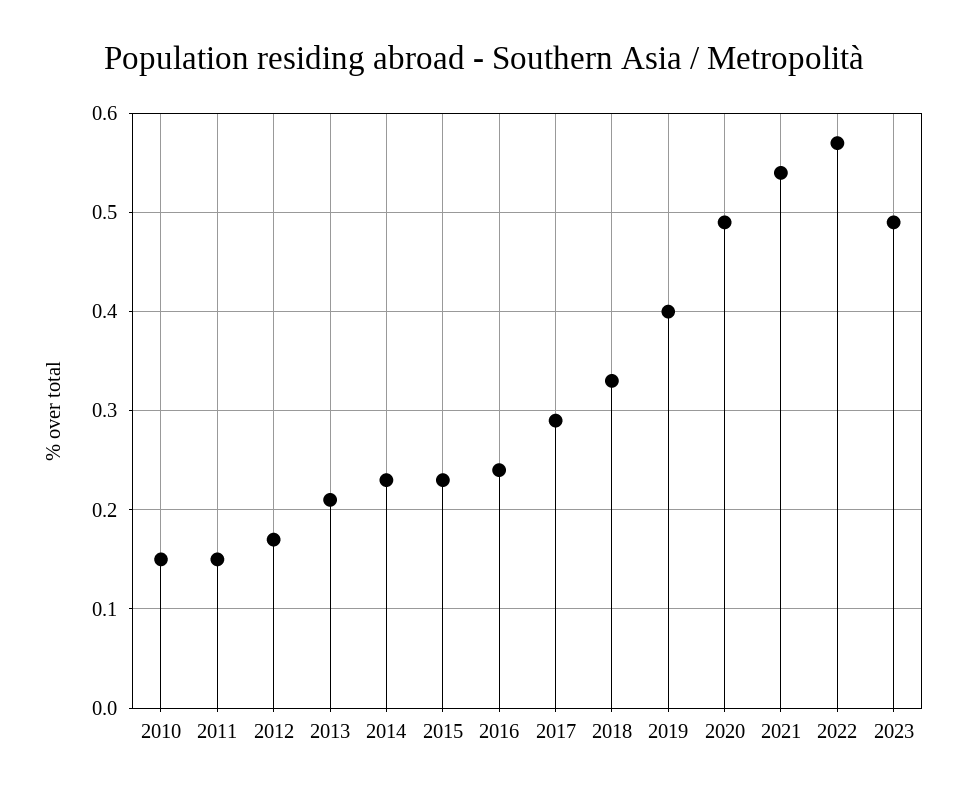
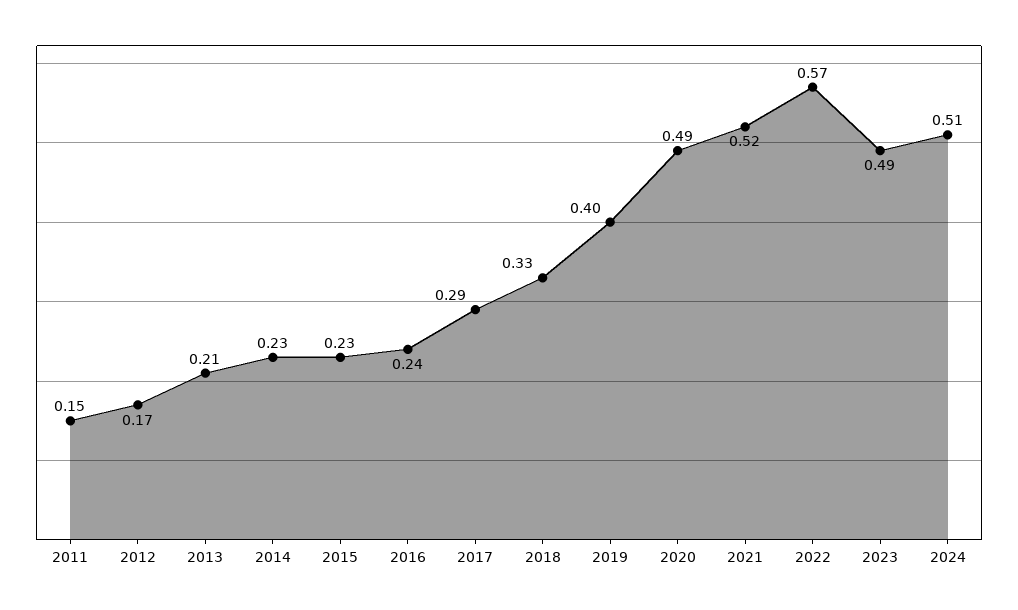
2010: 0.15 -> none
2021: 0.54 -> 0.52
2024: none -> 0.51

